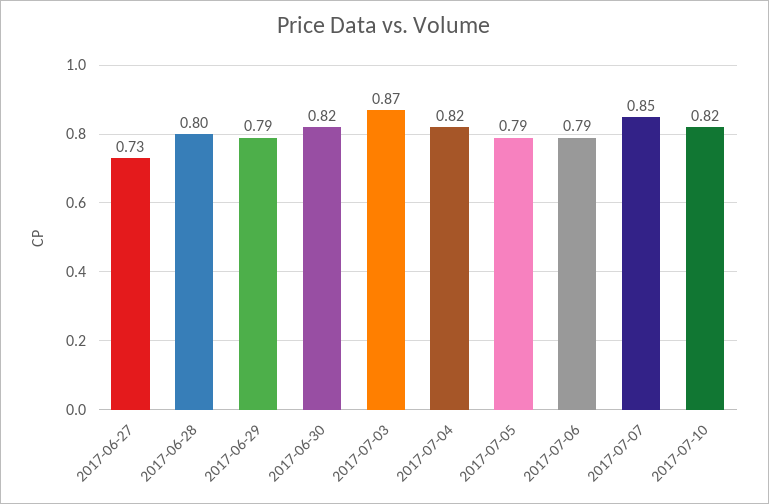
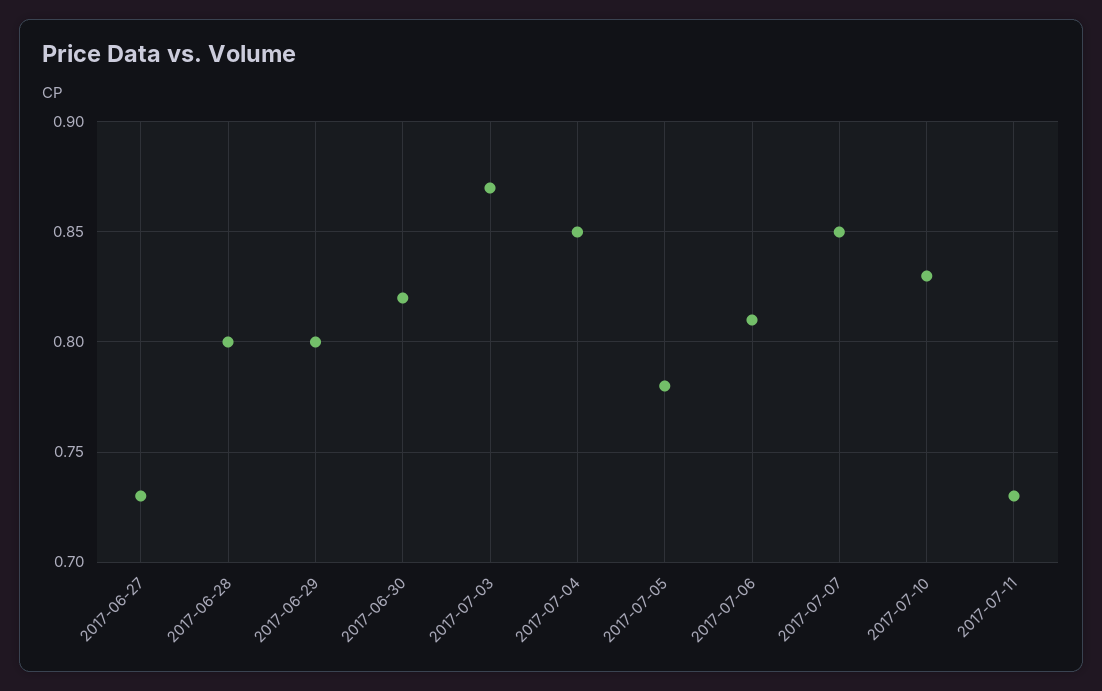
2017-06-29: 0.79 -> 0.8
2017-07-04: 0.82 -> 0.85
2017-07-05: 0.79 -> 0.78
2017-07-06: 0.79 -> 0.81
2017-07-10: 0.82 -> 0.83
2017-07-11: none -> 0.73

